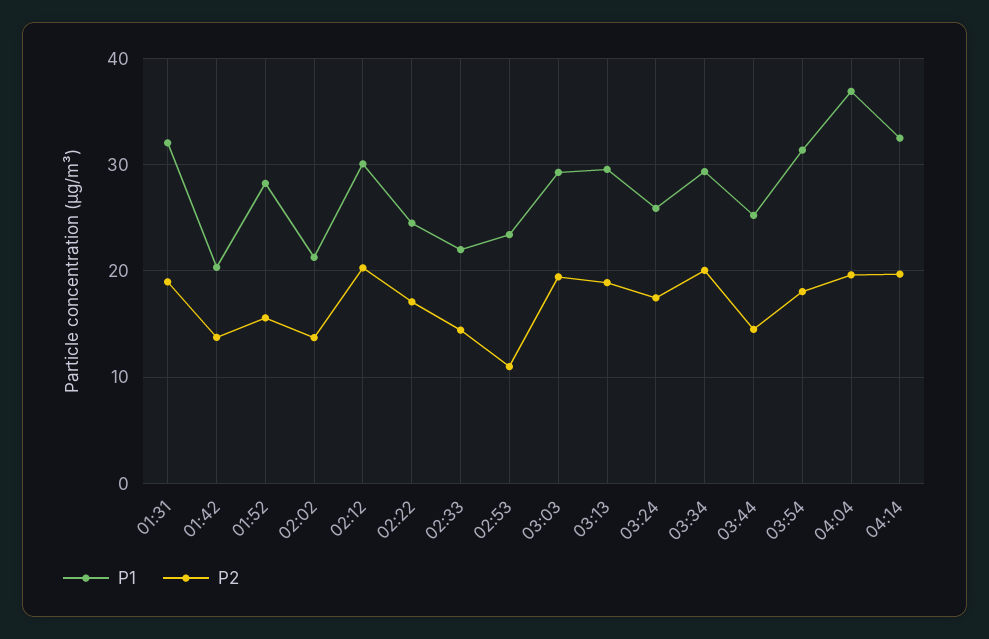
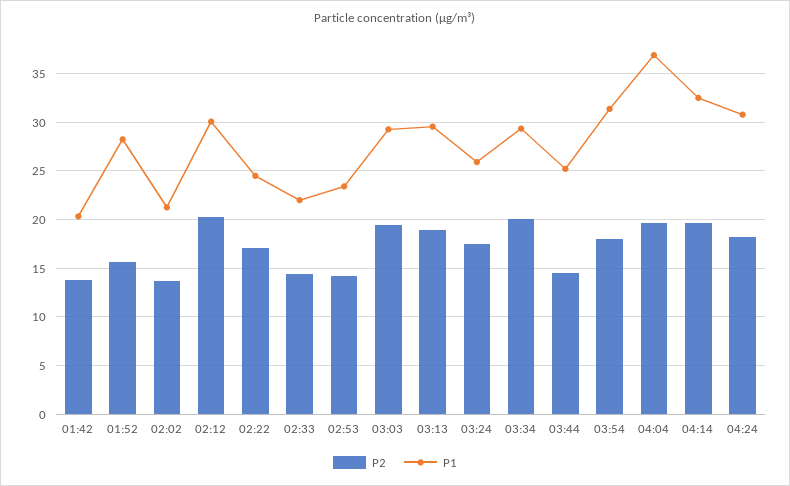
P1, 01:31: 32 -> none
P2, 01:31: 19 -> none
P2, 02:53: 11 -> 14
P2, 04:24: none -> 18
P1, 04:24: none -> 31

